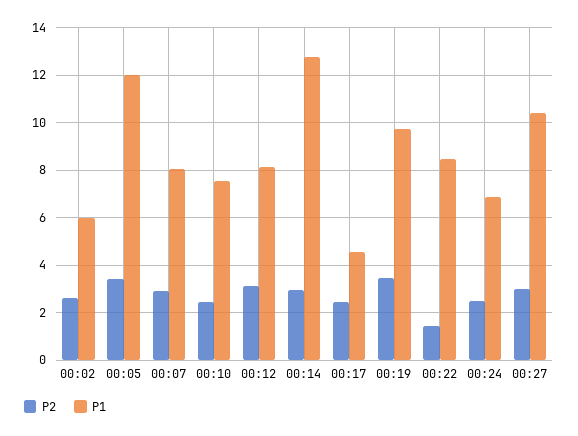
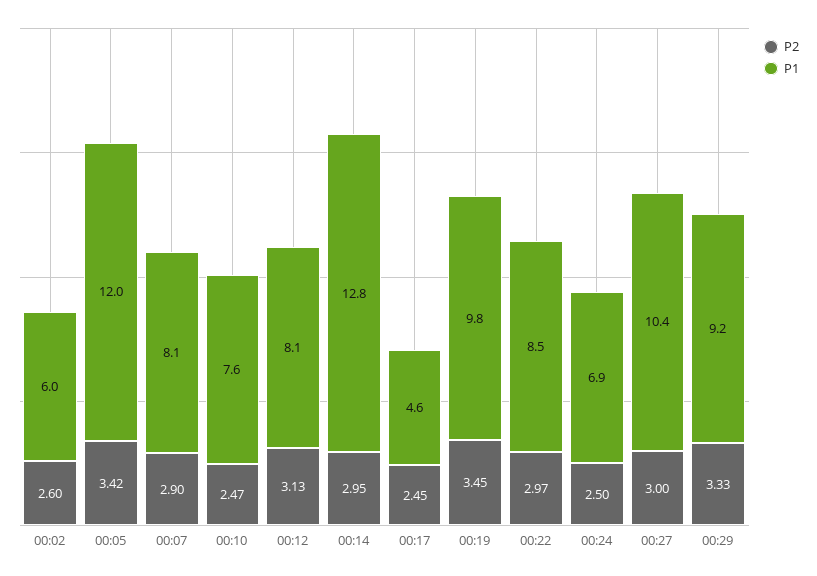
P2, 00:22: 1.5 -> 2.97
P2, 00:29: none -> 3.33
P1, 00:29: none -> 9.2

